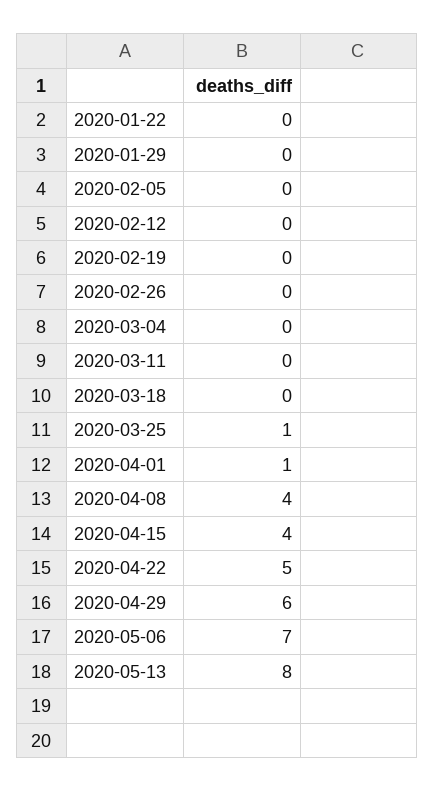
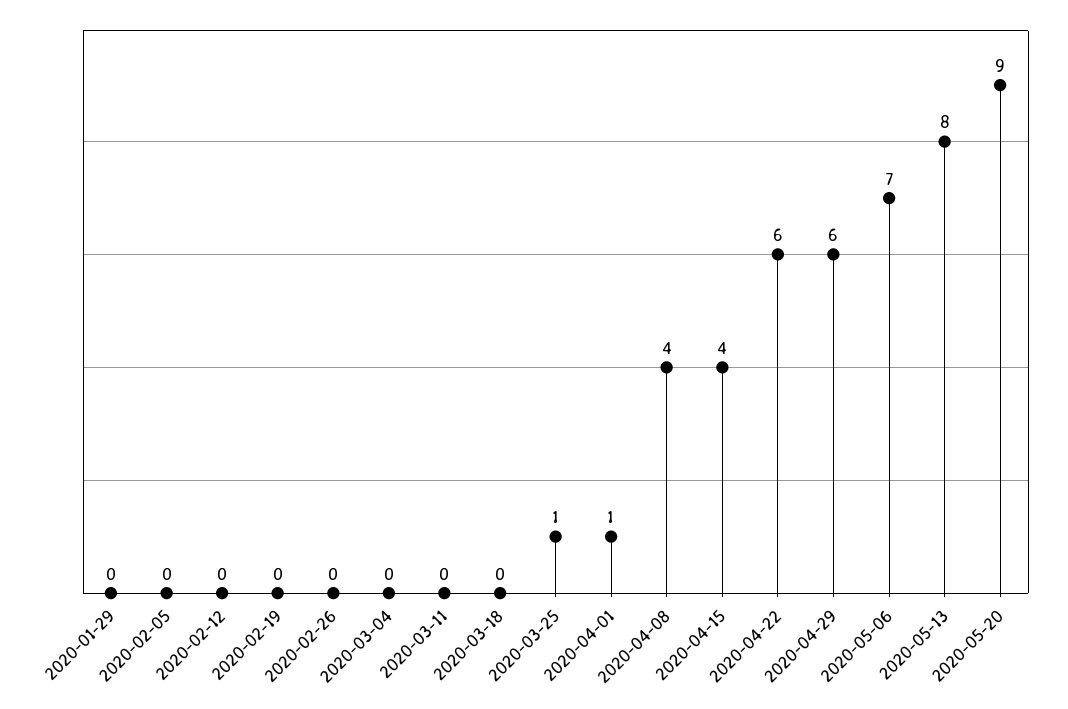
2020-01-22: 0 -> none
2020-04-22: 5 -> 6
2020-05-20: none -> 9

